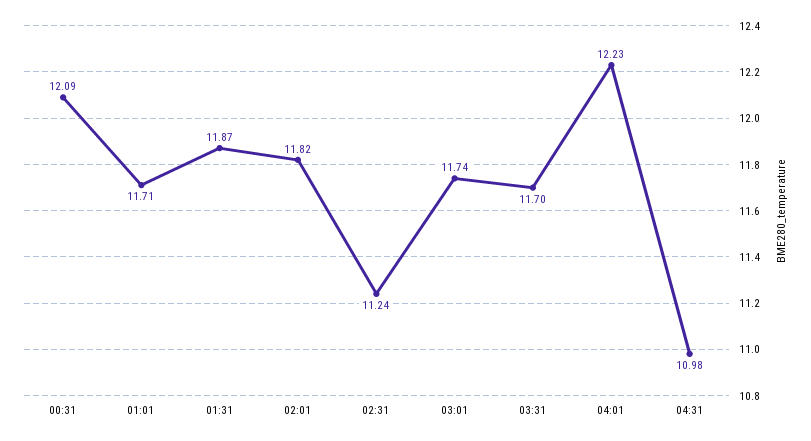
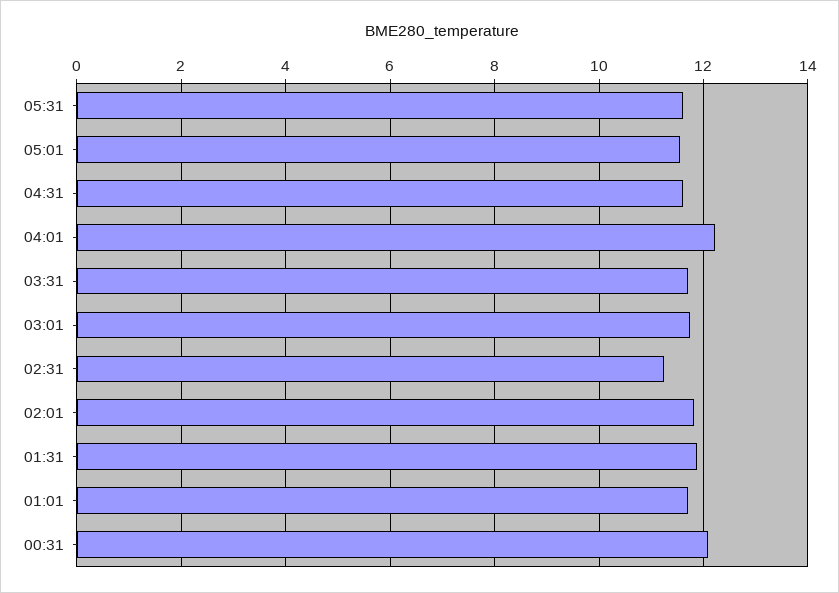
04:31: 10.98 -> 11.6
05:31: none -> 11.6
05:01: none -> 11.6

